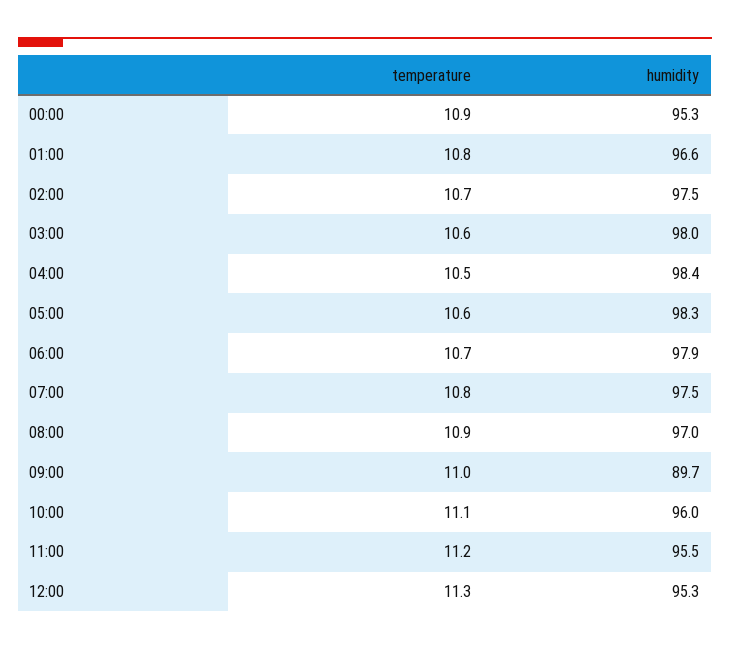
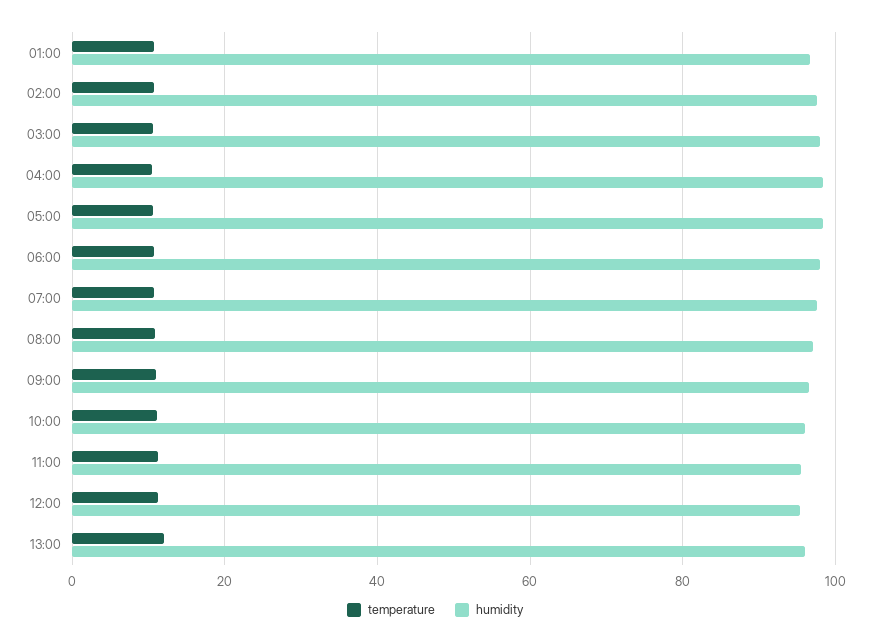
temperature, 00:00: 10.9 -> none
humidity, 00:00: 95.3 -> none
humidity, 09:00: 89.7 -> 96
temperature, 13:00: none -> 12
humidity, 13:00: none -> 96

